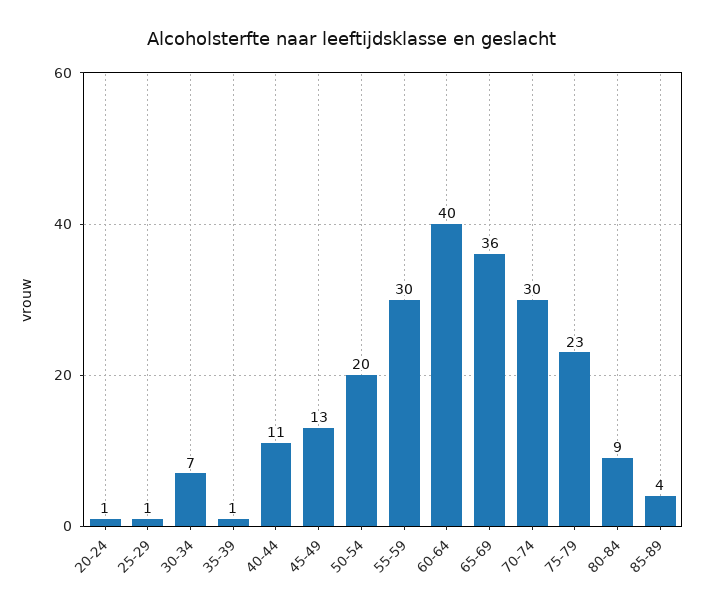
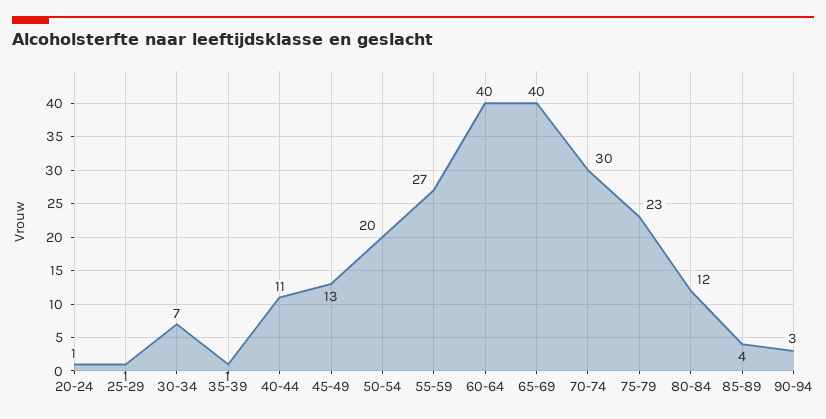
55-59: 30 -> 27
65-69: 36 -> 40
80-84: 9 -> 12
90-94: none -> 3

